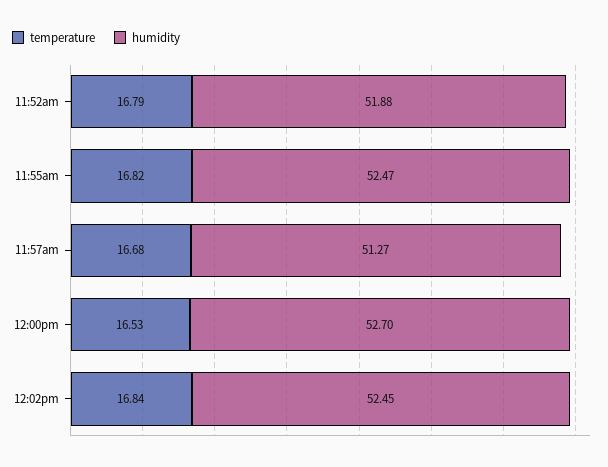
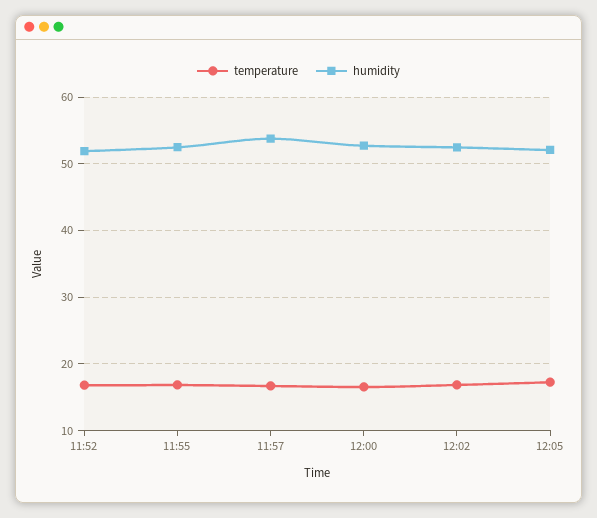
humidity, 11:57am: 51.27 -> 54
temperature, 12:05: none -> 17
humidity, 12:05: none -> 52

